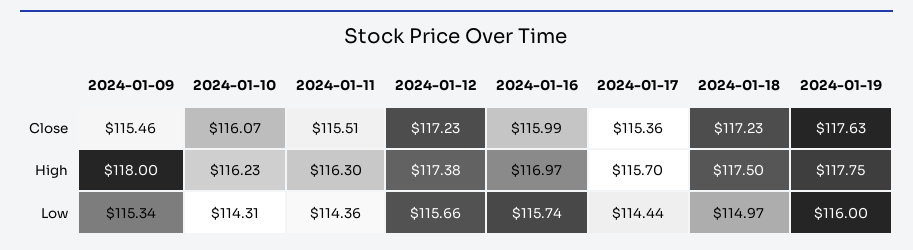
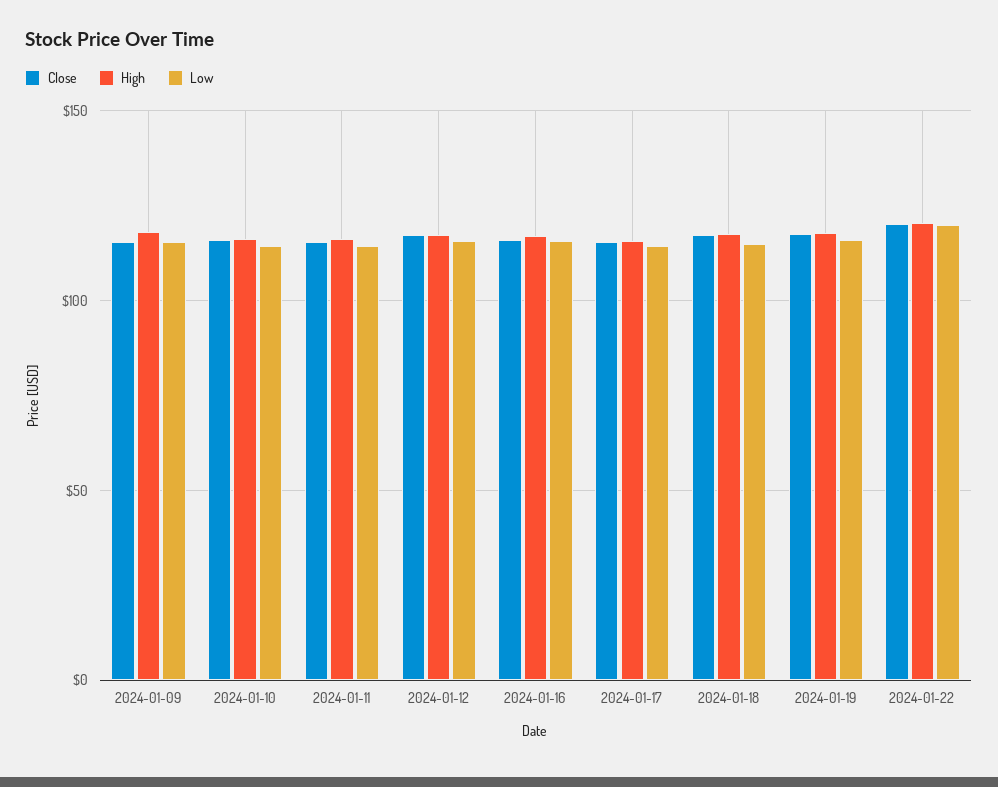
Close, 2024-01-22: none -> 120
High, 2024-01-22: none -> 120
Low, 2024-01-22: none -> 120

